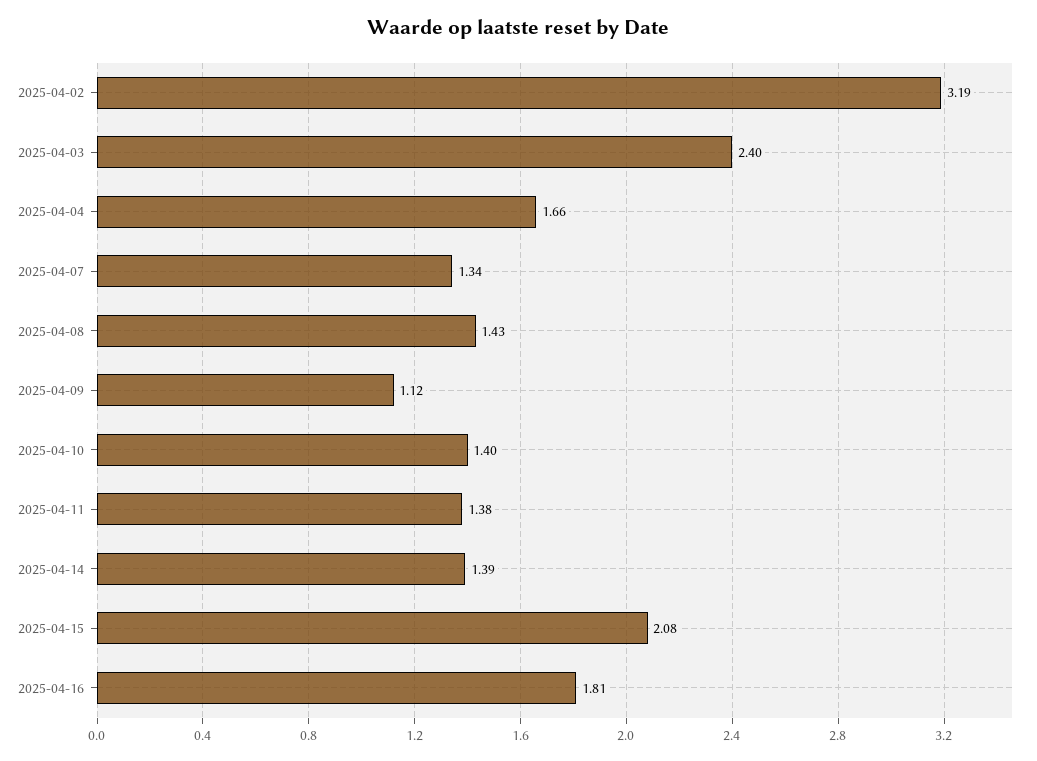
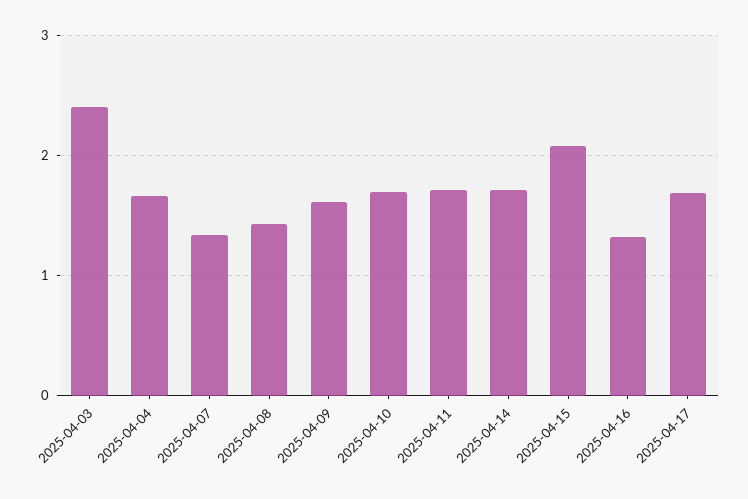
2025-04-02: 3.19 -> none
2025-04-09: 1.12 -> 1.6
2025-04-10: 1.4 -> 1.7
2025-04-11: 1.38 -> 1.7
2025-04-14: 1.39 -> 1.7
2025-04-16: 1.81 -> 1.3
2025-04-17: none -> 1.7

